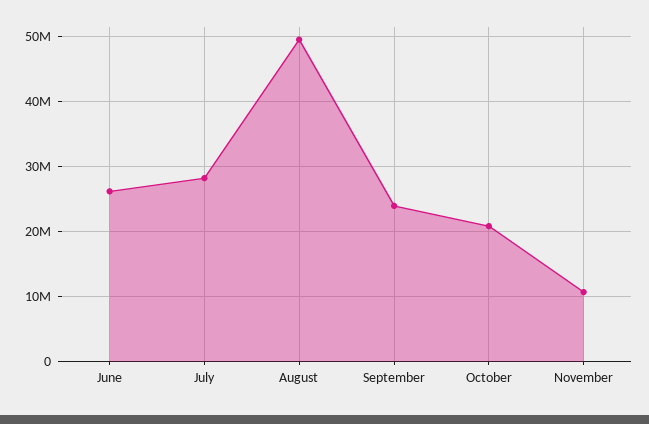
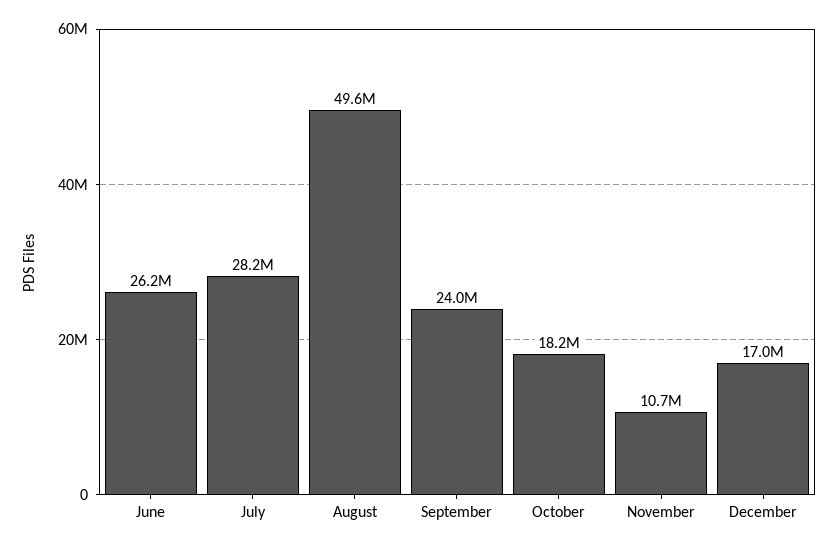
October: 21000000 -> 18200000
December: none -> 17000000

